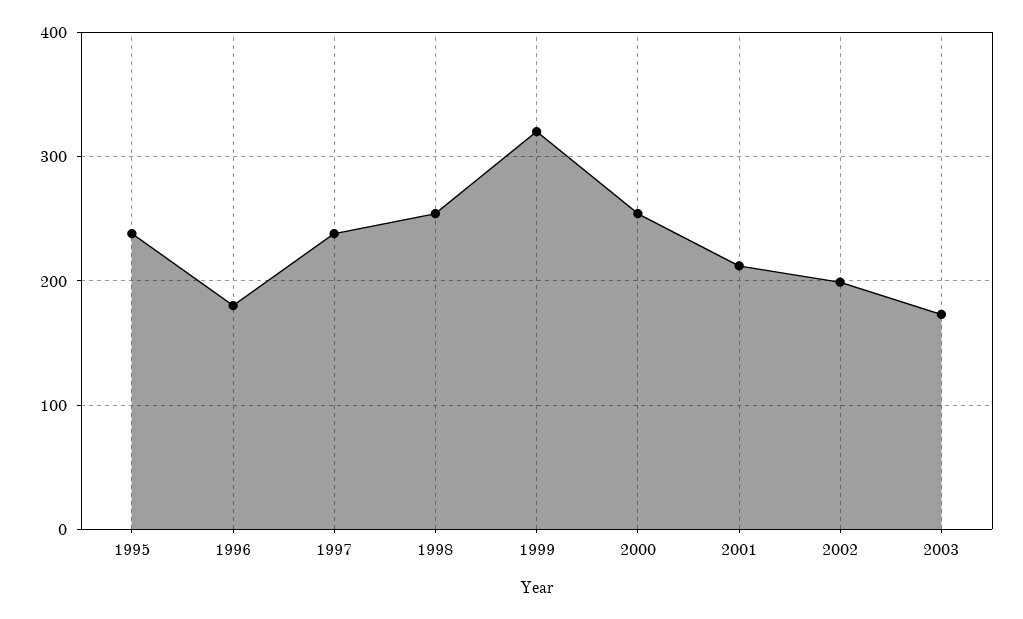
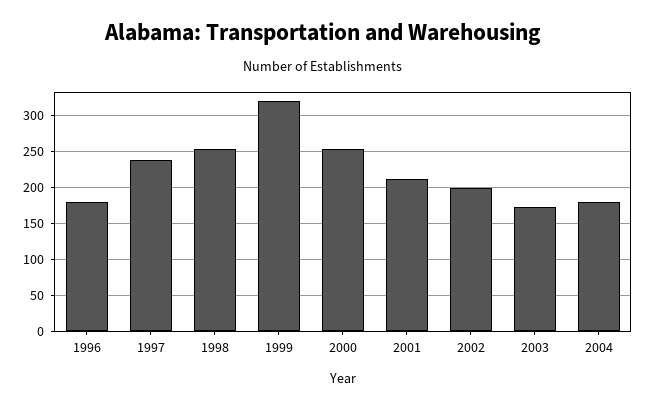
1995: 240 -> none
2004: none -> 180

